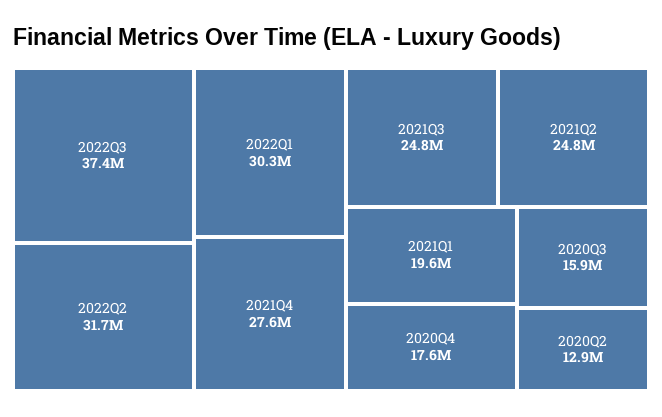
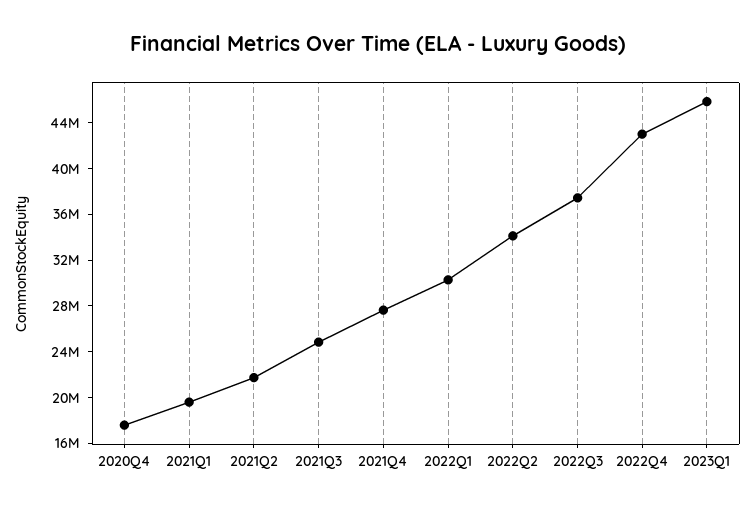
2022Q2: 31700000 -> 34000000
2021Q2: 24800000 -> 22000000
2020Q3: 15900000 -> none
2020Q2: 12900000 -> none
2022Q4: none -> 43000000
2023Q1: none -> 46000000

